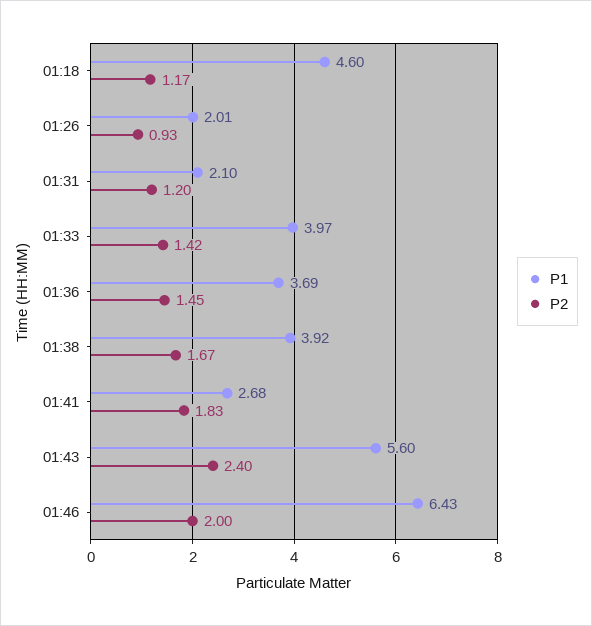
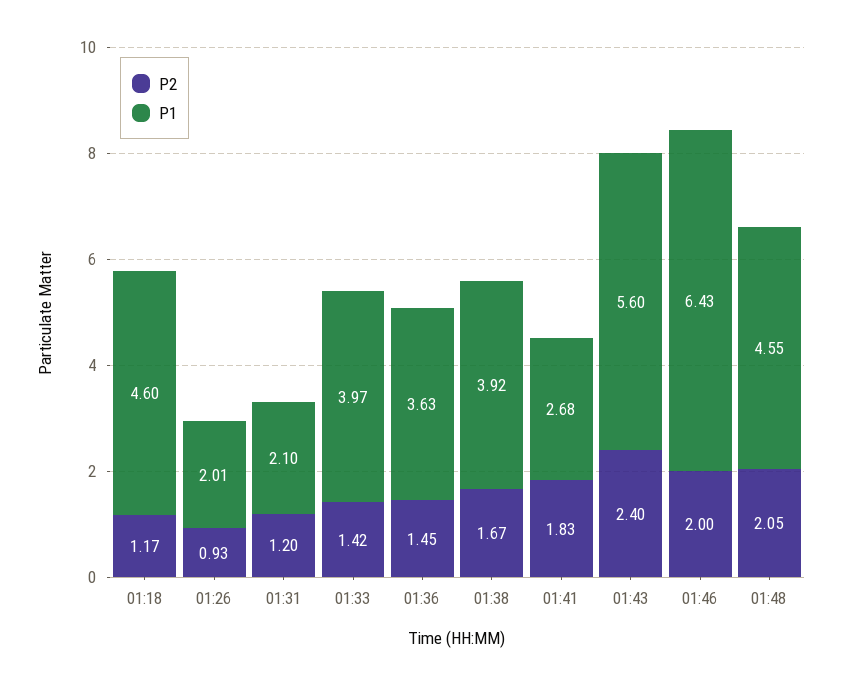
P1, 01:36: 3.69 -> 3.63
P2, 01:48: none -> 2.05
P1, 01:48: none -> 4.55

